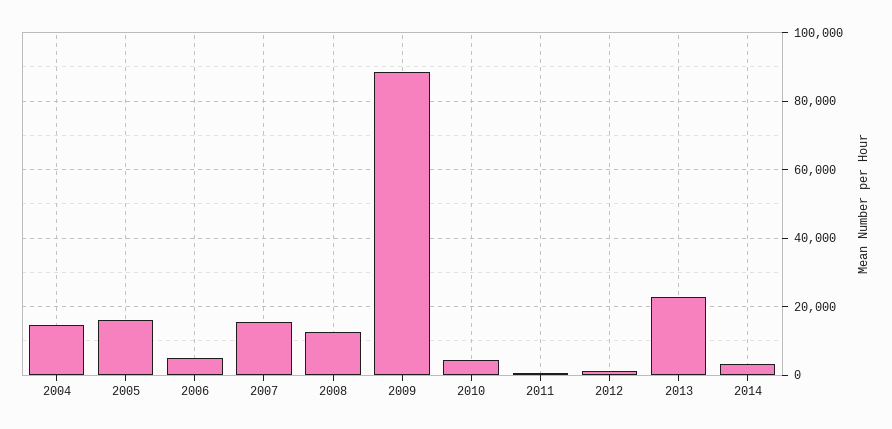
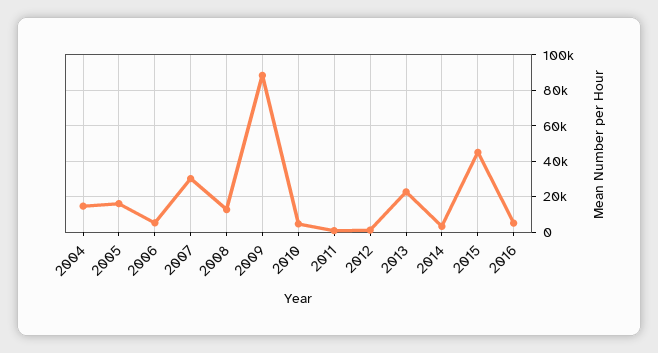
2007: 16000 -> 30000
2015: none -> 45000
2016: none -> 5000

